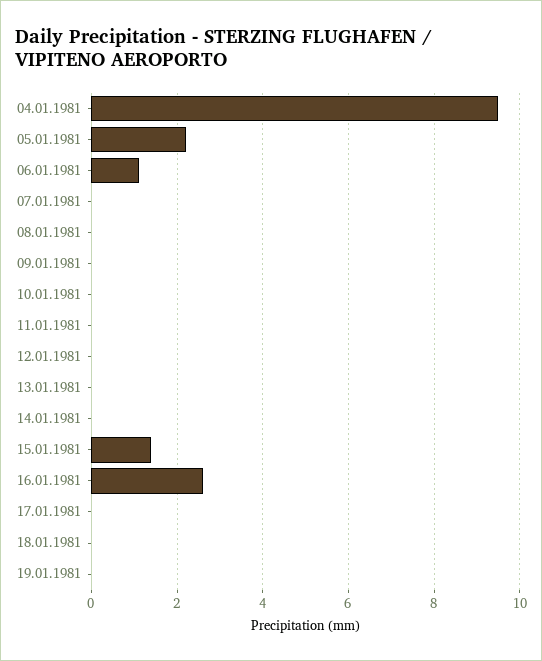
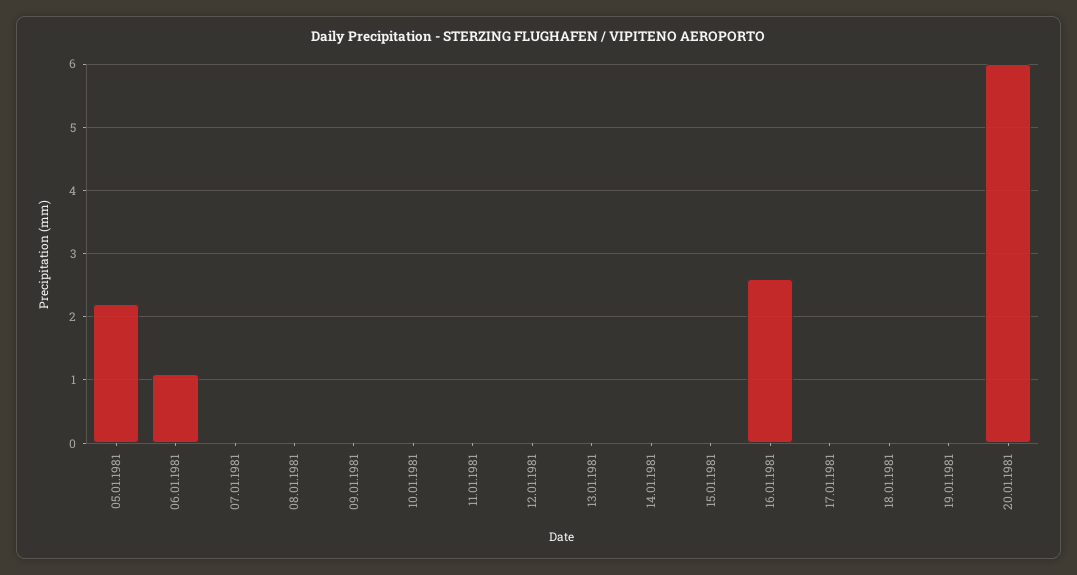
04.01.1981: 9.5 -> none
15.01.1981: 1.5 -> 0
20.01.1981: none -> 6

